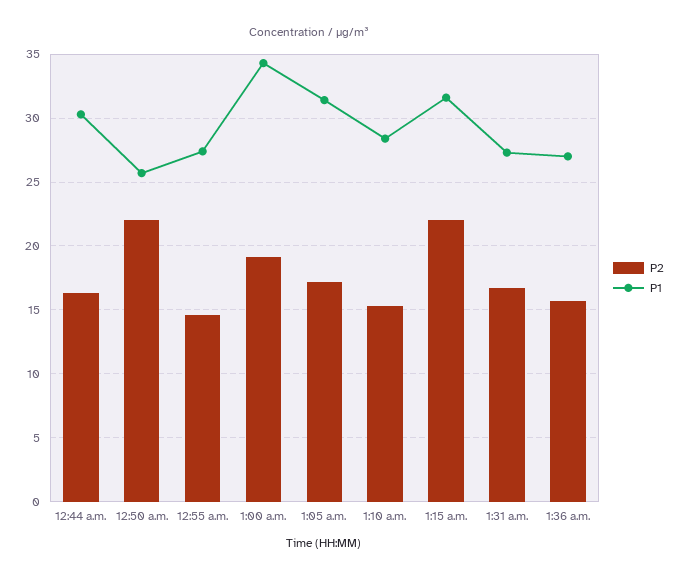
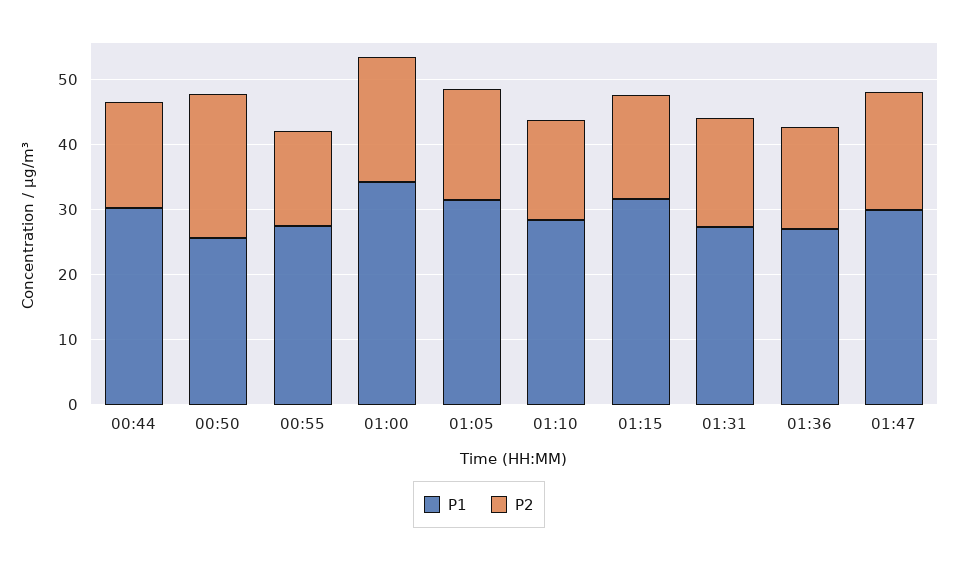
P2, 1:15 a.m.: 22 -> 16
P1, 01:47: none -> 30
P2, 01:47: none -> 18

